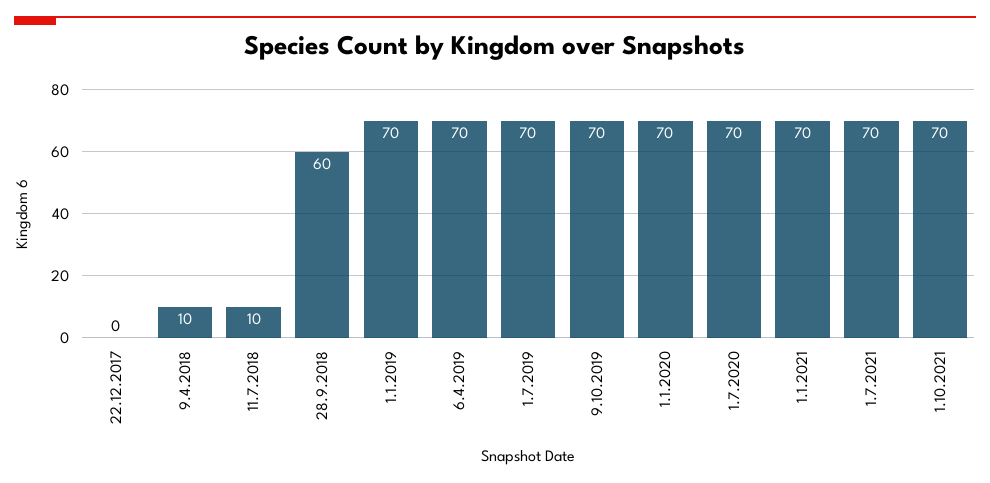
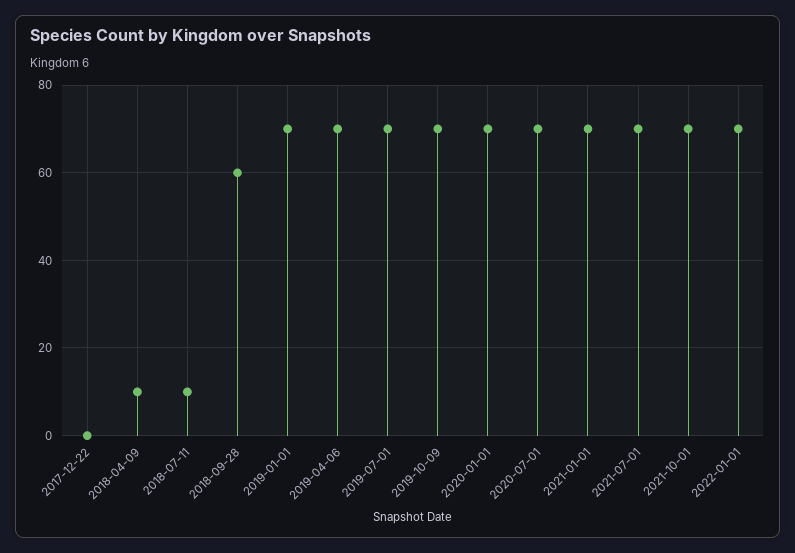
2022-01-01: none -> 70

